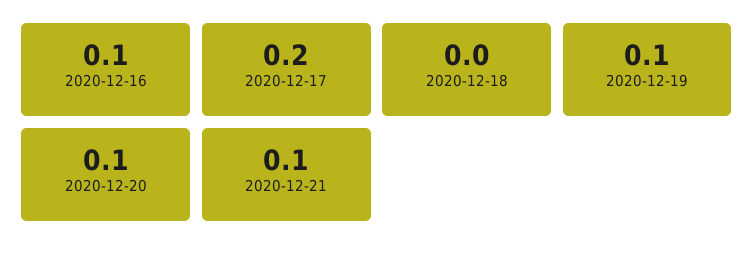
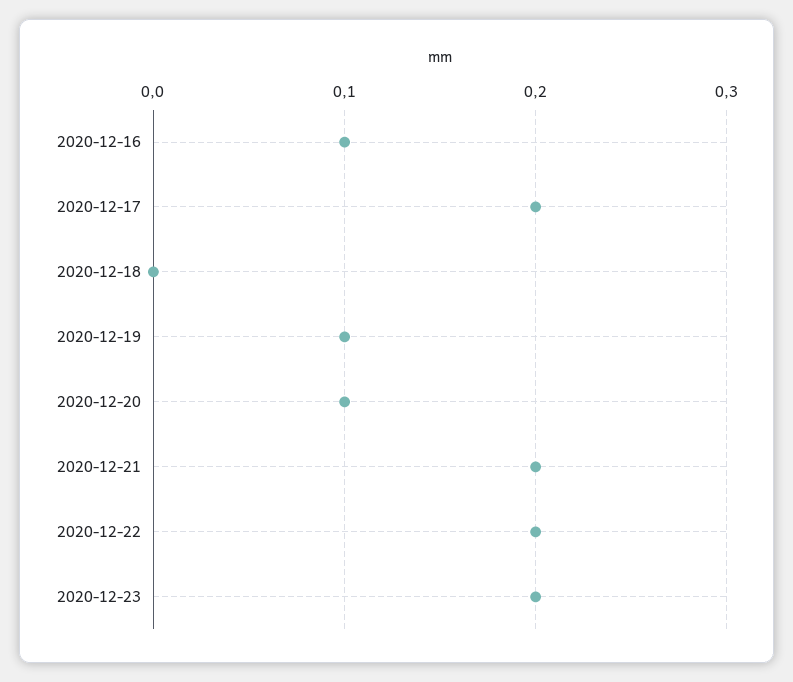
2020-12-21: 0.1 -> 0.2
2020-12-22: none -> 0.2
2020-12-23: none -> 0.2

